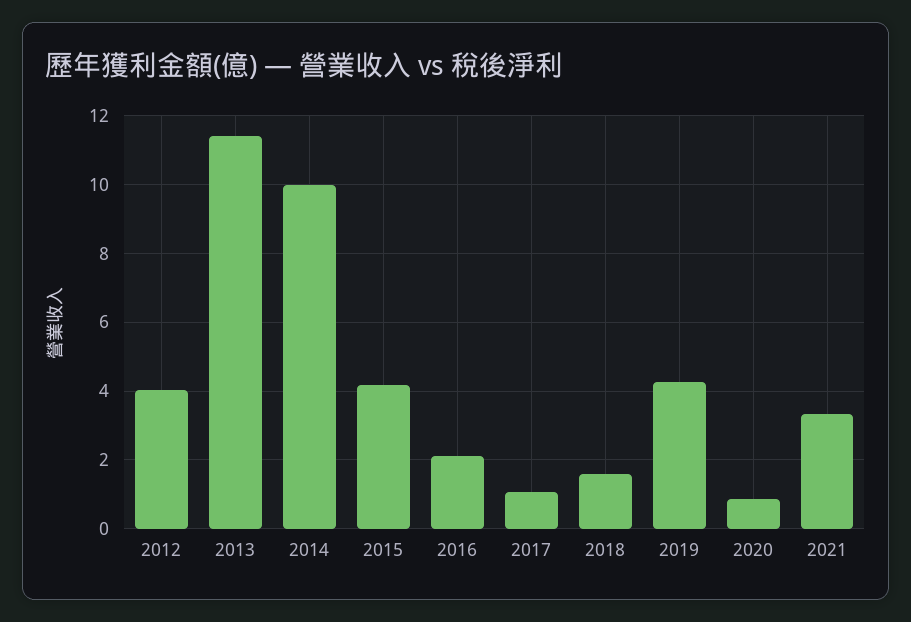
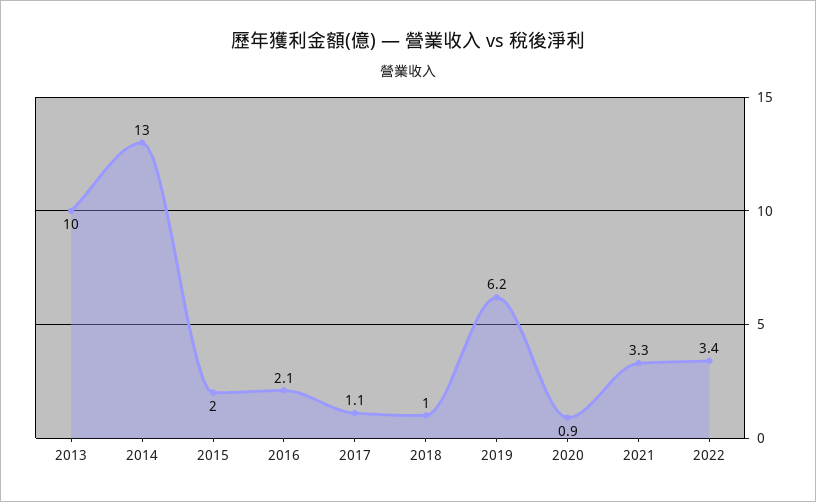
2012: 4 -> none
2013: 11.4 -> 10
2014: 10 -> 13
2015: 4.2 -> 2
2018: 1.6 -> 1
2019: 4.2 -> 6.2
2022: none -> 3.4

